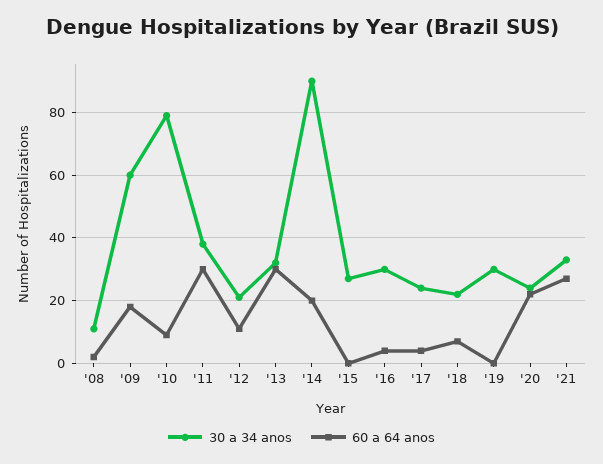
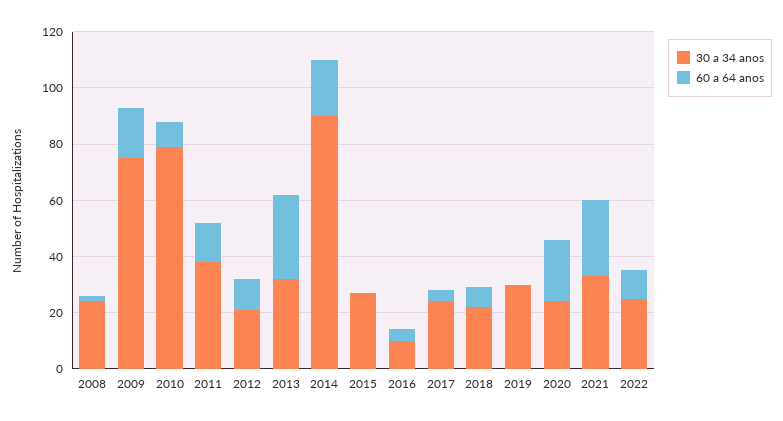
30 a 34 anos, '08: 10 -> 25
30 a 34 anos, '09: 60 -> 75
60 a 64 anos, '11: 30 -> 15
30 a 34 anos, '16: 30 -> 10
30 a 34 anos, 2022: none -> 25
60 a 64 anos, 2022: none -> 10

